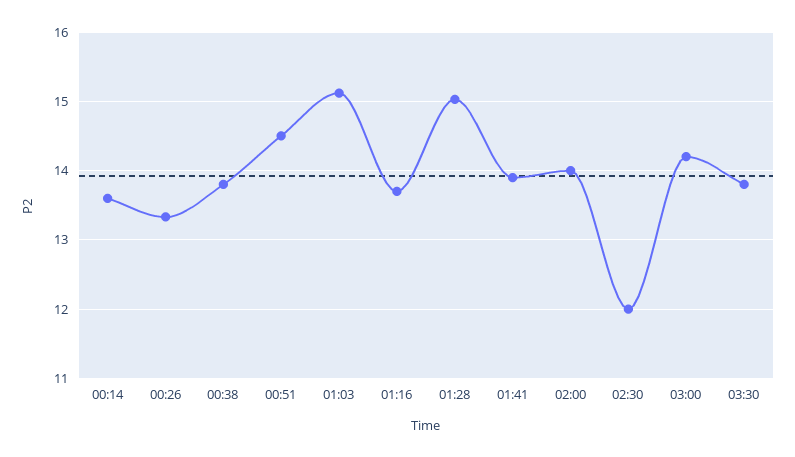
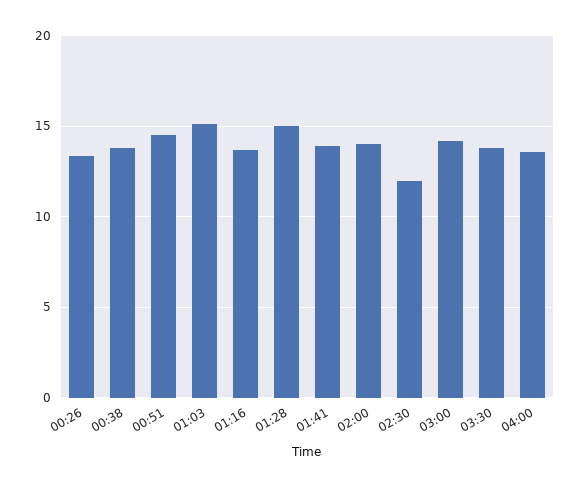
00:14: 13.6 -> none
04:00: none -> 13.5

